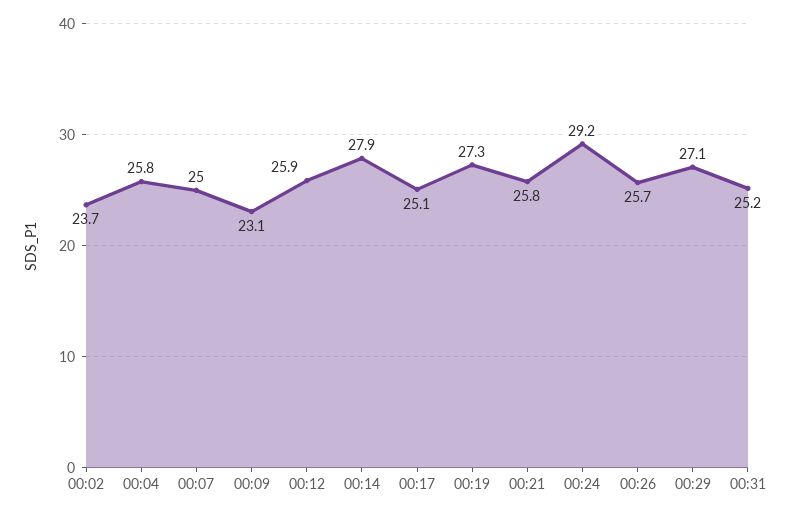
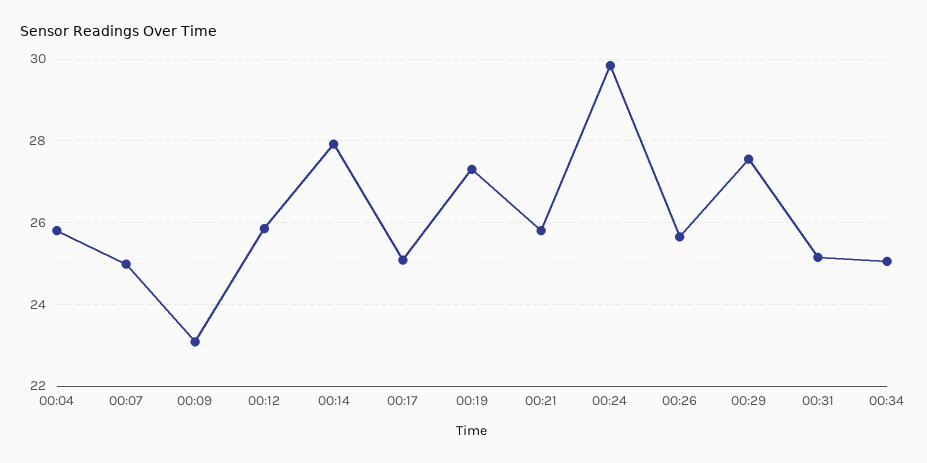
00:02: 23.7 -> none
00:24: 29.2 -> 29.8
00:29: 27.1 -> 27.6
00:34: none -> 25

